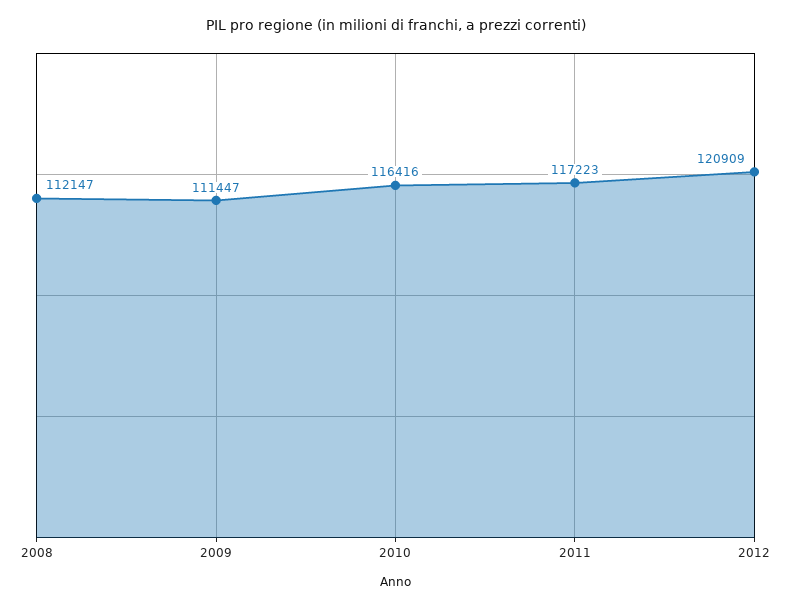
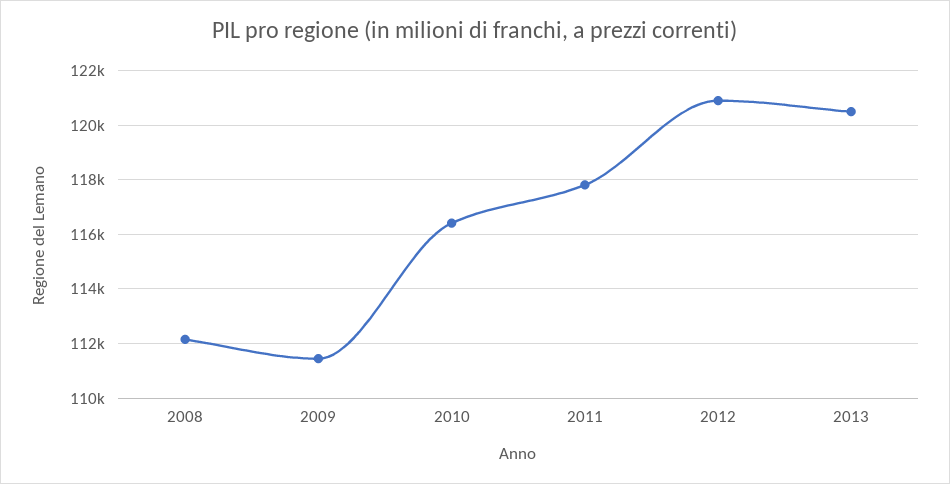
2011: 117223 -> 117750
2013: none -> 120500

